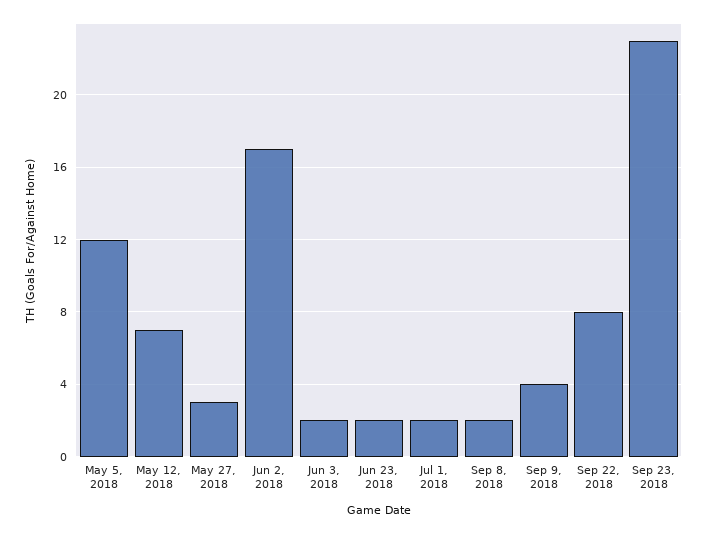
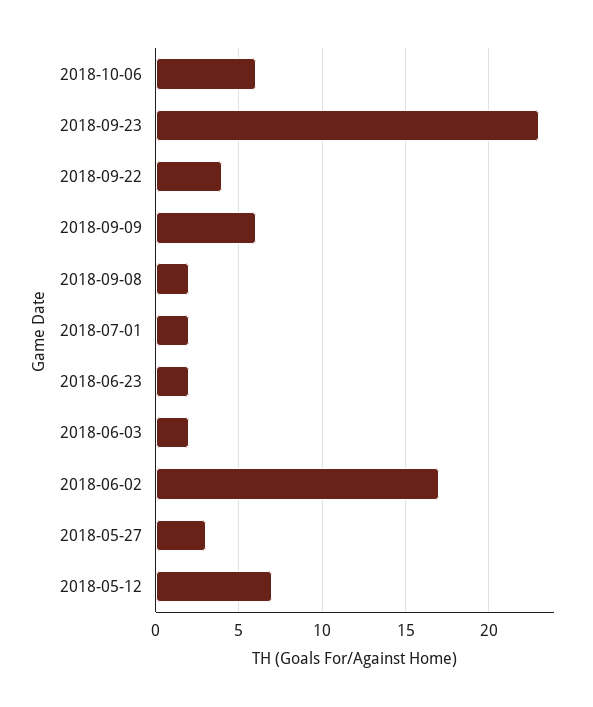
May 5, 2018: 12 -> none
Sep 9, 2018: 4 -> 6
Sep 22, 2018: 8 -> 4
2018-10-06: none -> 6

